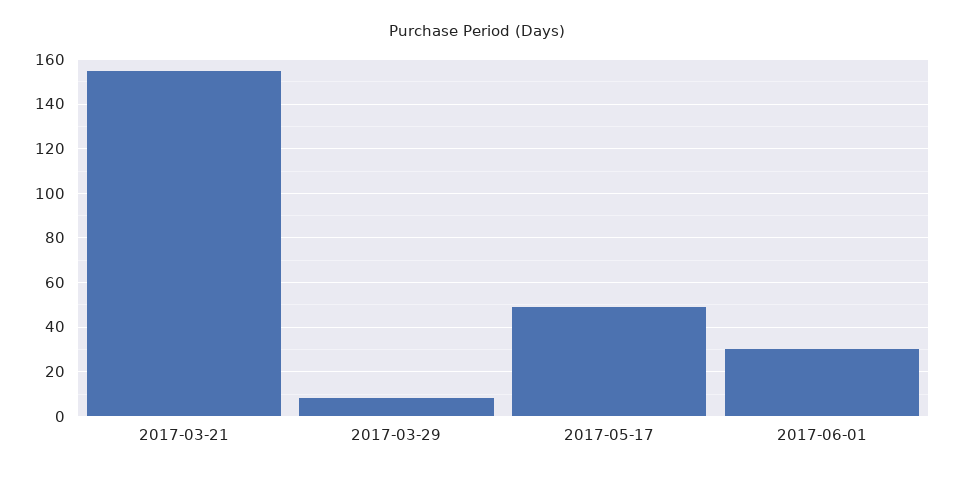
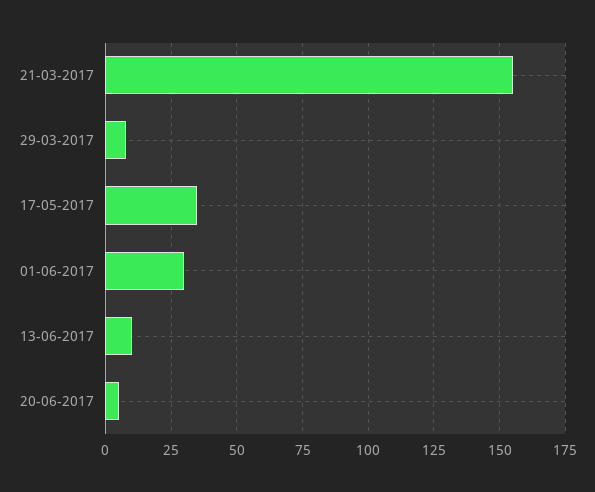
2017-05-17: 50 -> 35
13-06-2017: none -> 10
20-06-2017: none -> 5

